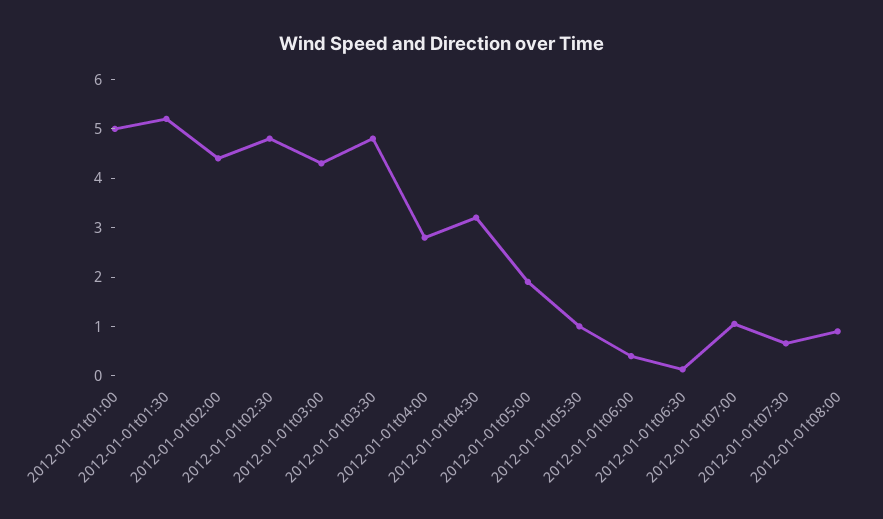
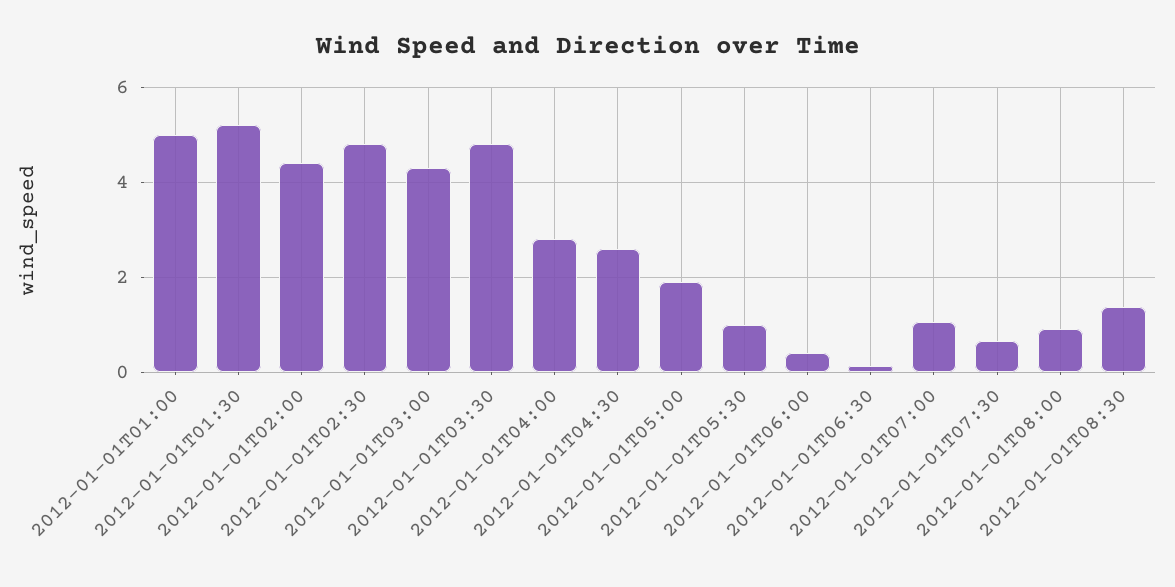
2012-01-01t04:30: 3.2 -> 2.6
2012-01-01T08:30: none -> 1.4

